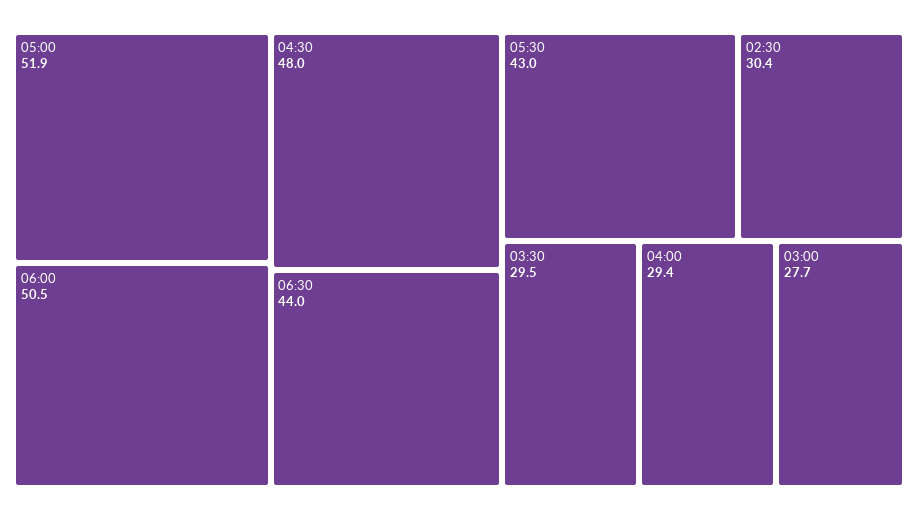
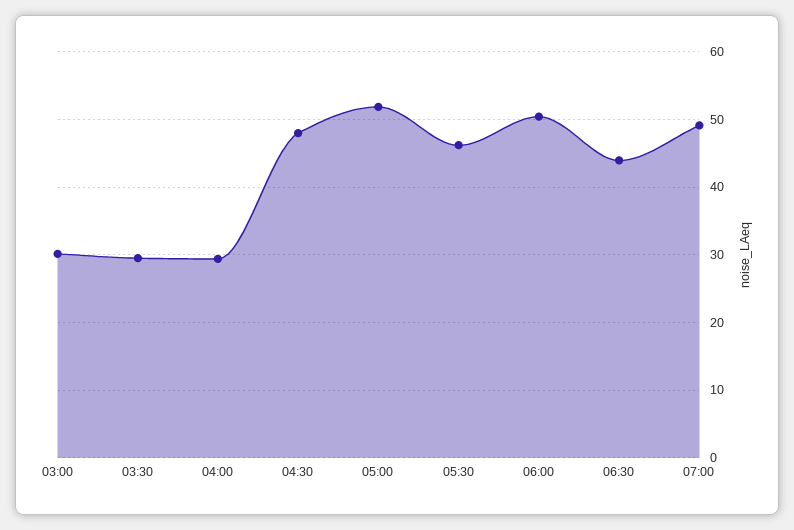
05:30: 43 -> 46
02:30: 30.4 -> none
03:00: 27.7 -> 30
07:00: none -> 49

